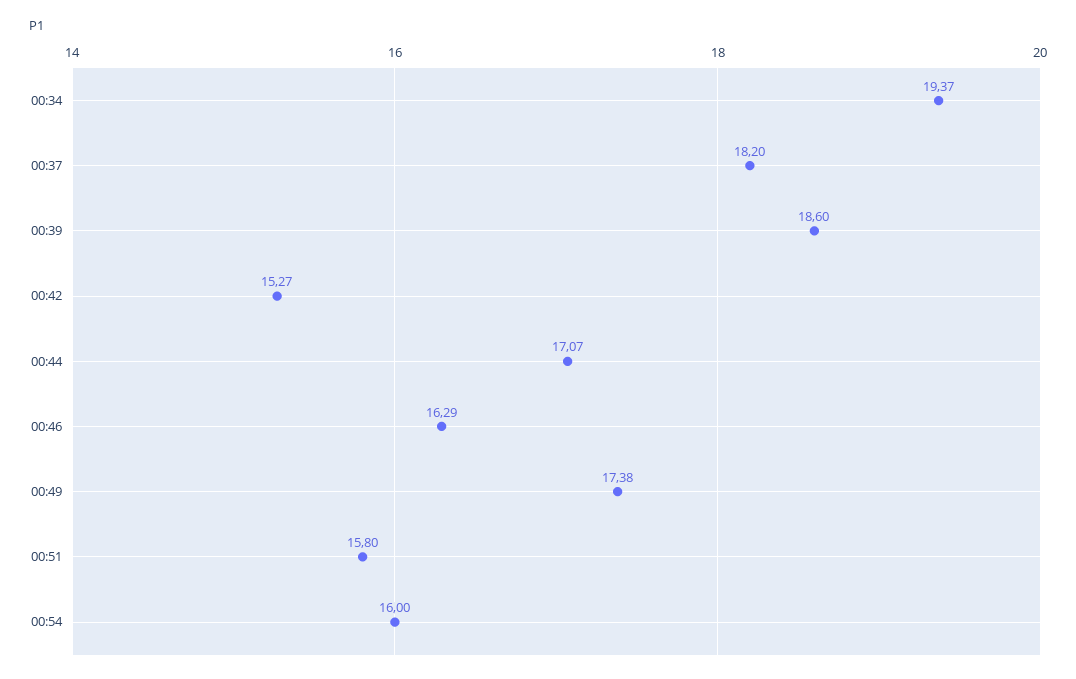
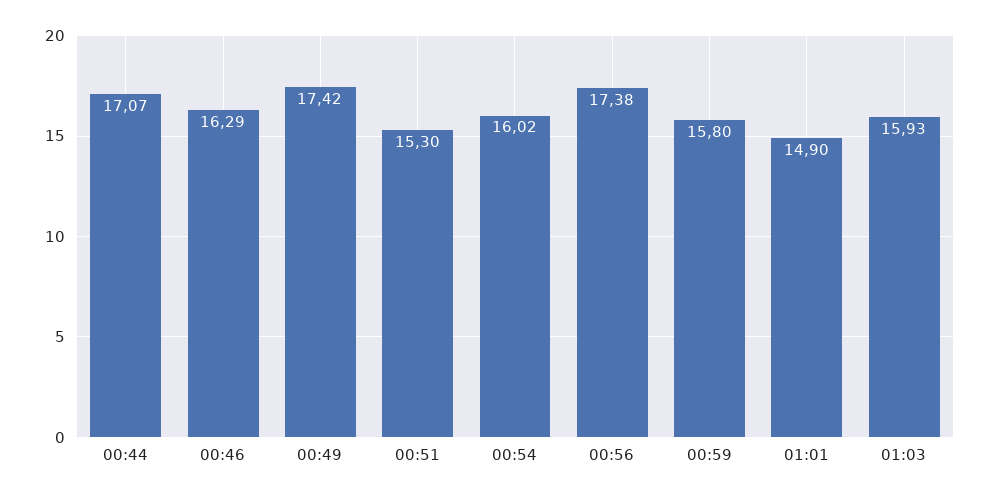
00:34: 19.37 -> none
00:37: 18.2 -> none
00:39: 18.6 -> none
00:42: 15.27 -> none
00:49: 17.38 -> 17.42
00:51: 15.8 -> 15.3
00:54: 16 -> 16.02
00:56: none -> 17.38
00:59: none -> 15.8
01:01: none -> 14.9
01:03: none -> 15.93

